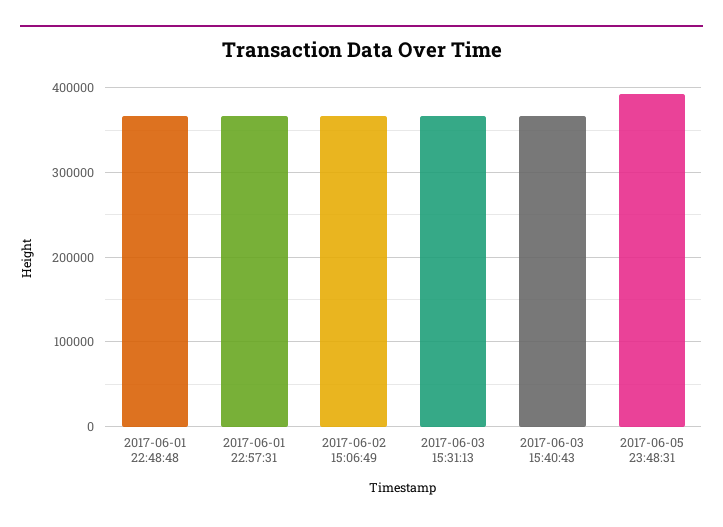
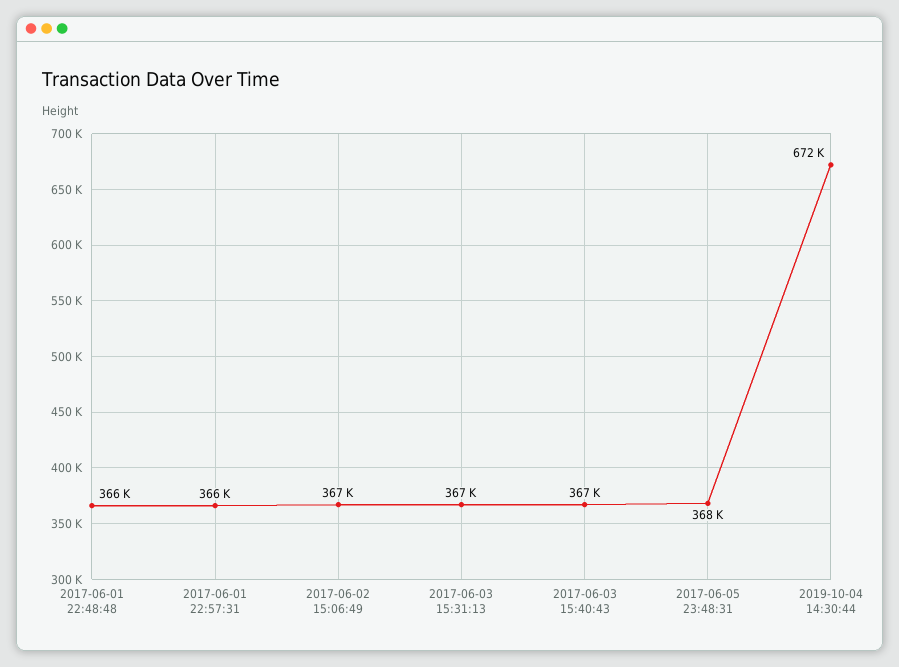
2017-06-05 23:48:31: 390000 -> 368000
2019-10-04 14:30:44: none -> 672000

